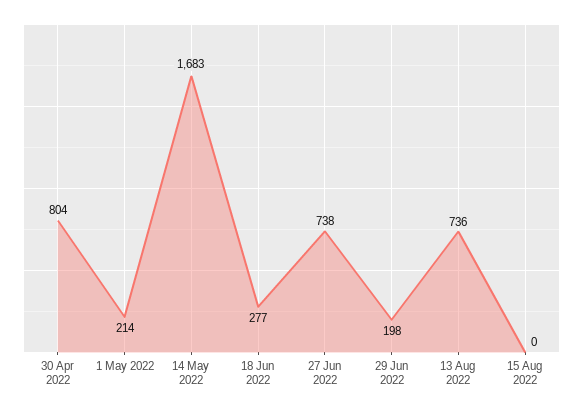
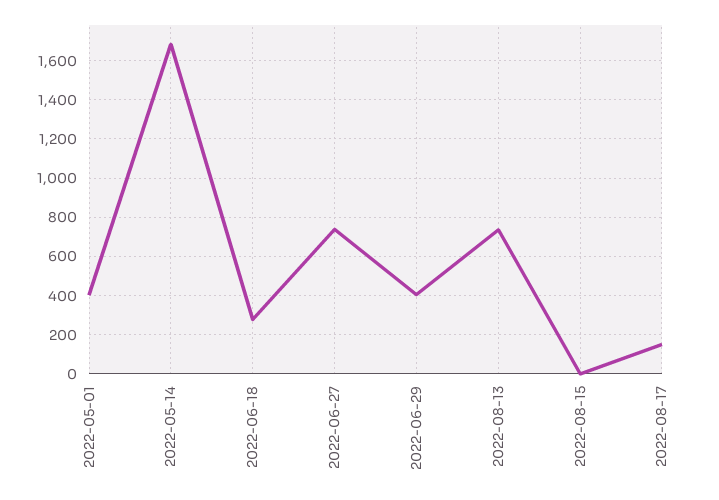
30 Apr 2022: 804 -> none
1 May 2022: 214 -> 400
29 Jun 2022: 198 -> 400
2022-08-17: none -> 150

